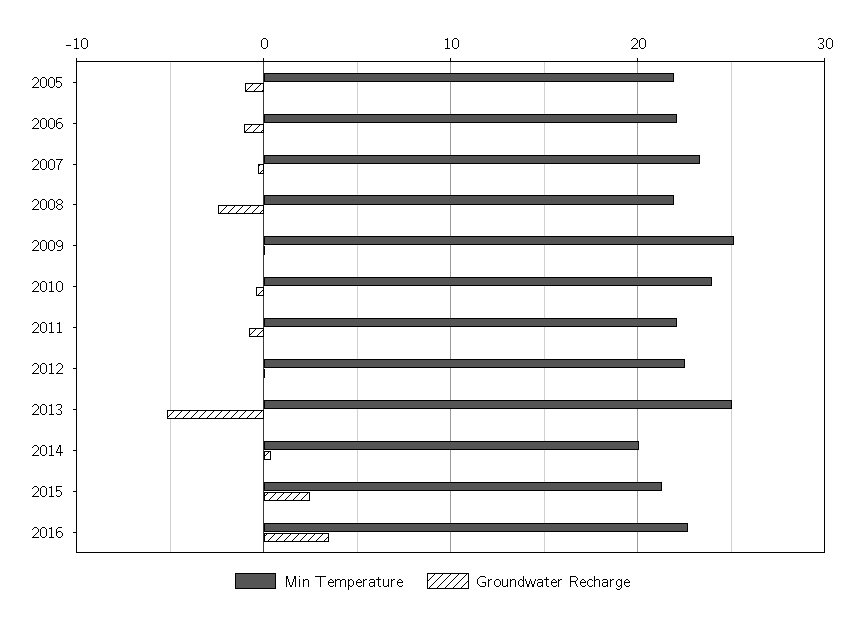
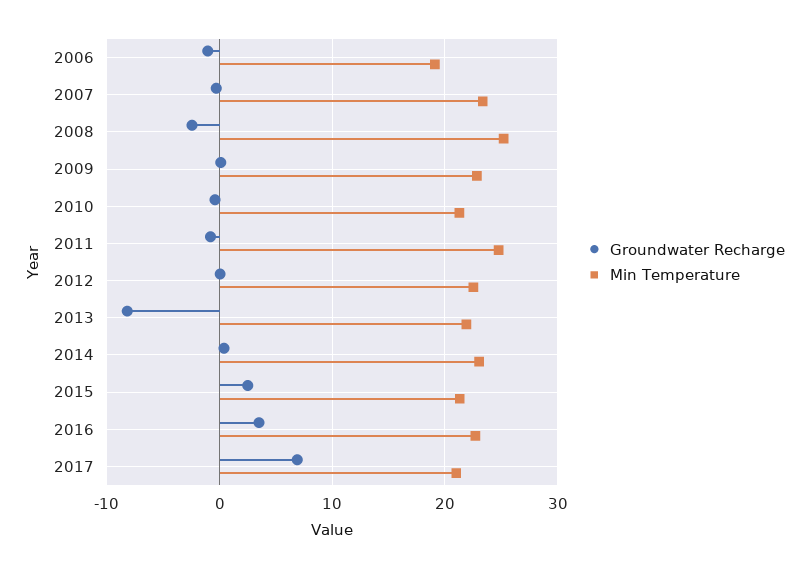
Min Temperature, 2005: 22 -> none
Groundwater Recharge, 2005: -1 -> none
Min Temperature, 2006: 22 -> 19
Min Temperature, 2008: 22 -> 25
Min Temperature, 2009: 25 -> 23
Min Temperature, 2010: 24 -> 21
Min Temperature, 2011: 22 -> 25
Min Temperature, 2013: 25 -> 22
Groundwater Recharge, 2013: -5 -> -8
Min Temperature, 2014: 20 -> 23
Groundwater Recharge, 2017: none -> 7
Min Temperature, 2017: none -> 21

